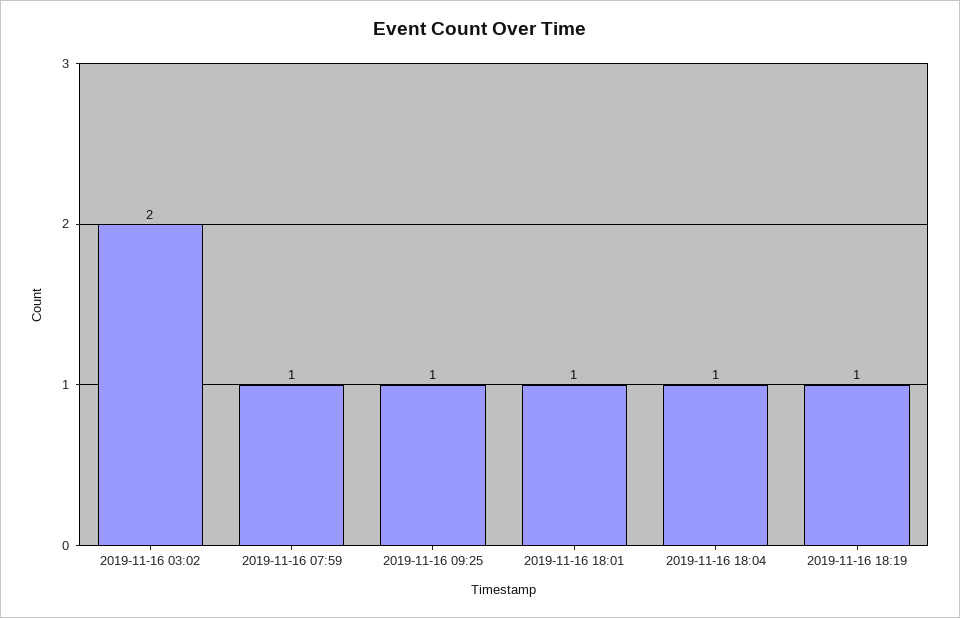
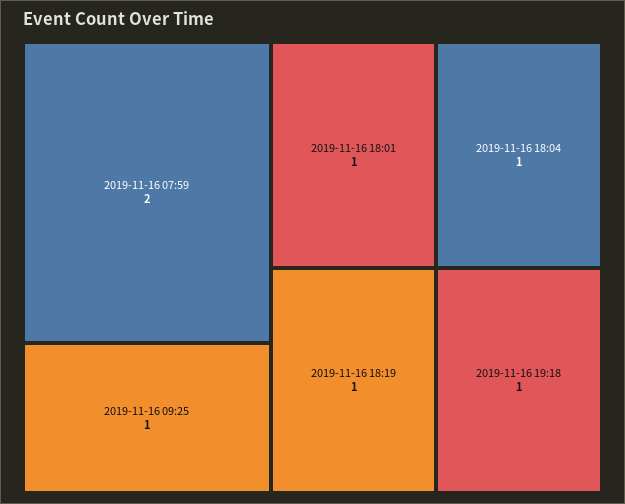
2019-11-16 03:02: 2 -> none
2019-11-16 07:59: 1 -> 2
2019-11-16 19:18: none -> 1

